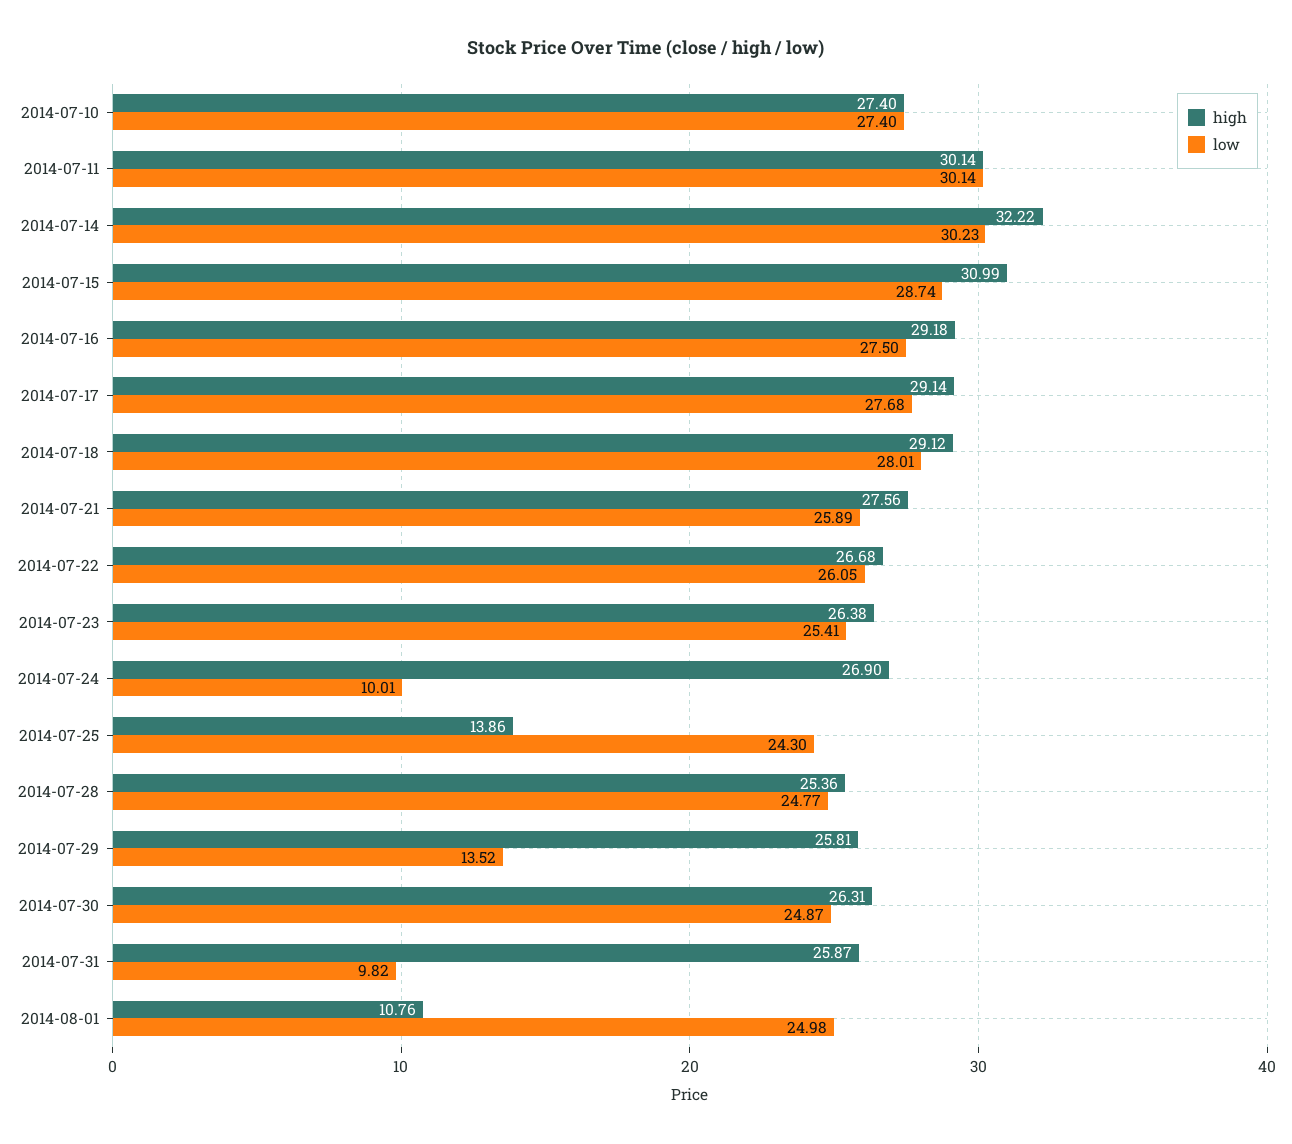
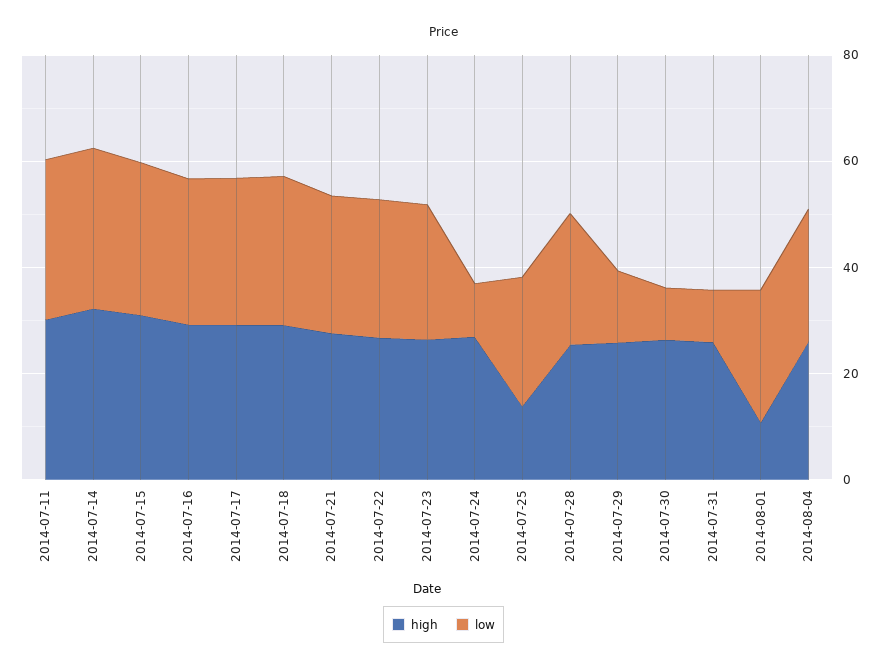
high, 2014-07-10: 27.4 -> none
low, 2014-07-10: 27.4 -> none
low, 2014-07-30: 24.87 -> 10
high, 2014-08-04: none -> 25
low, 2014-08-04: none -> 25

